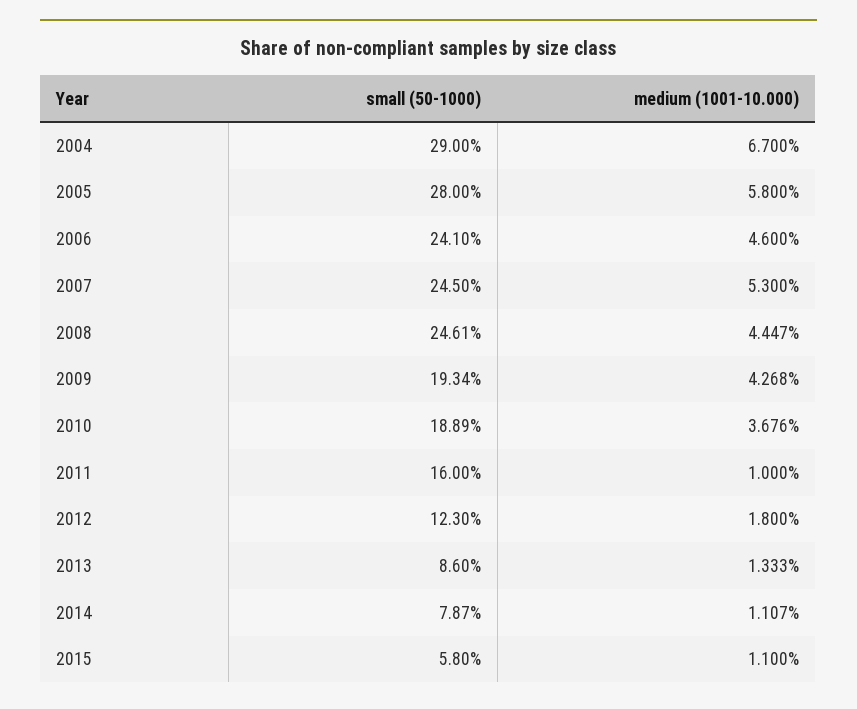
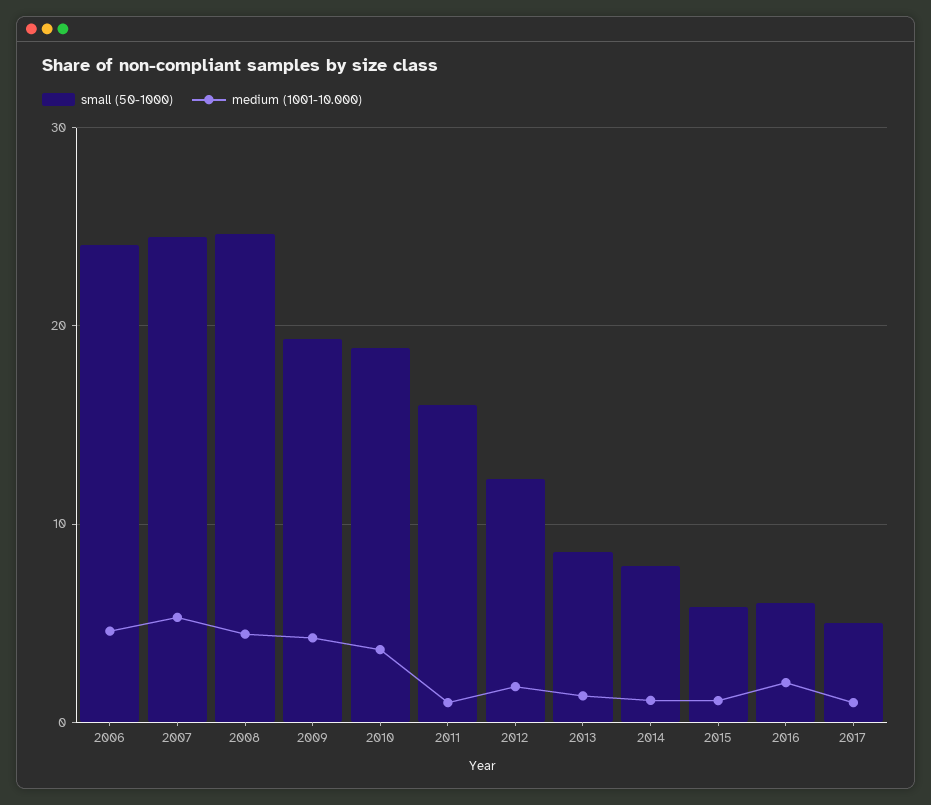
small (50-1000), 2004: 29 -> none
medium (1001-10.000), 2004: 6.7 -> none
small (50-1000), 2005: 28 -> none
medium (1001-10.000), 2005: 5.8 -> none
small (50-1000), 2016: none -> 6
medium (1001-10.000), 2016: none -> 2
small (50-1000), 2017: none -> 5
medium (1001-10.000), 2017: none -> 1

